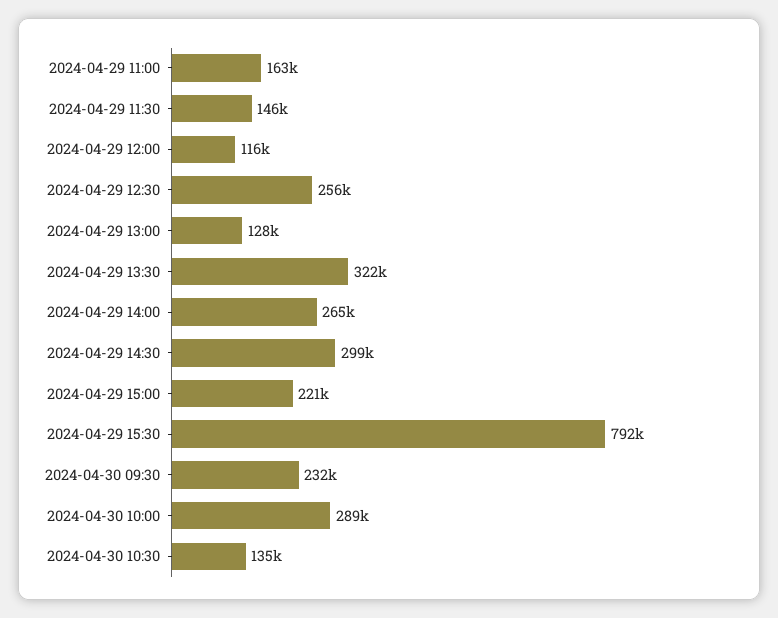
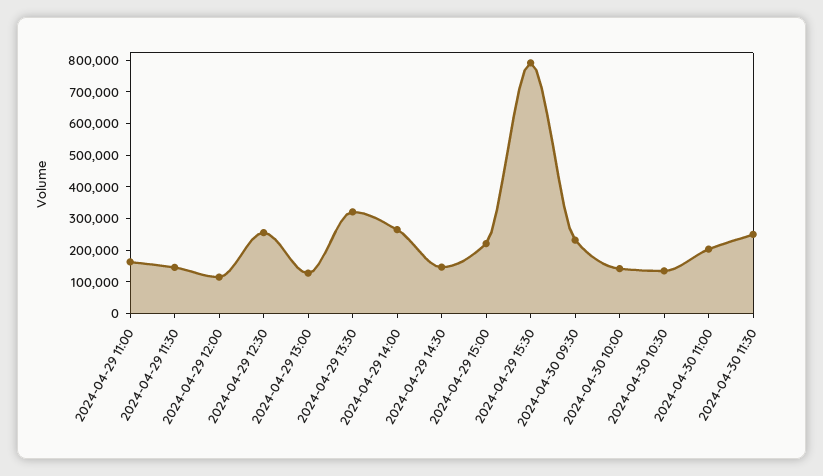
2024-04-29 14:30: 299000 -> 150000
2024-04-30 10:00: 289000 -> 150000
2024-04-30 11:00: none -> 200000
2024-04-30 11:30: none -> 250000

